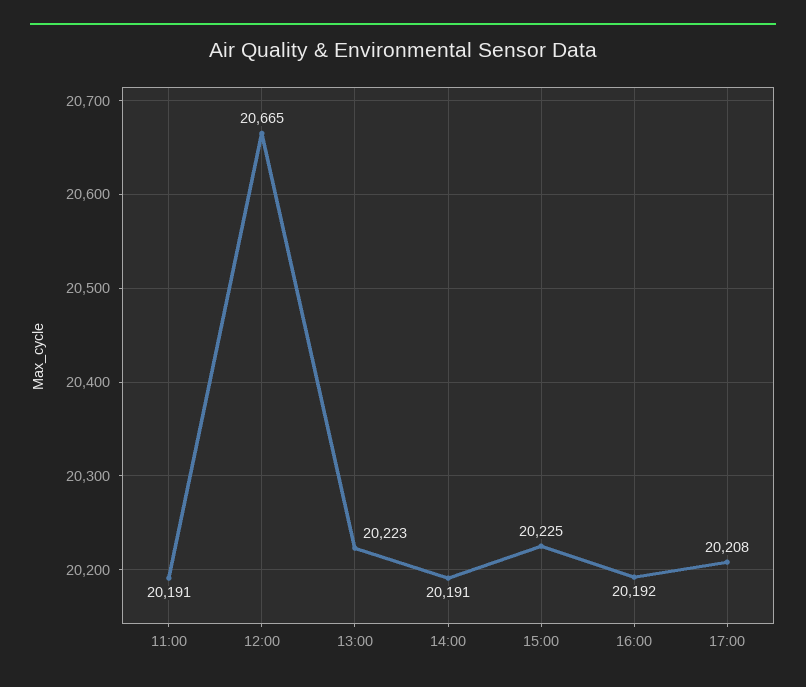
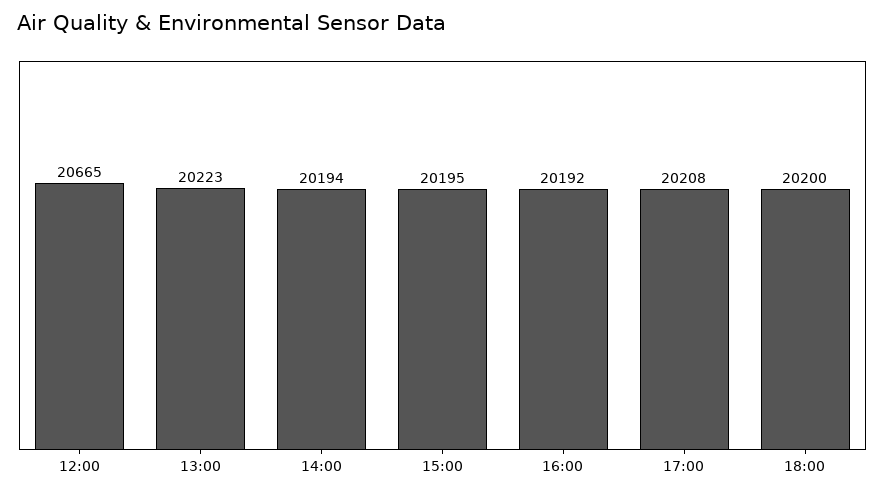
11:00: 20191 -> none
14:00: 20191 -> 20194
15:00: 20225 -> 20195
18:00: none -> 20200

